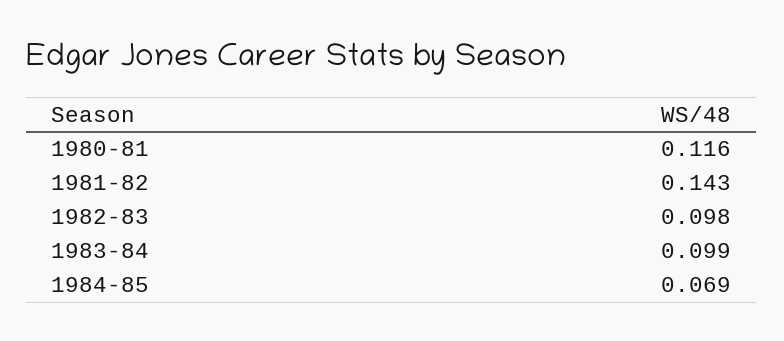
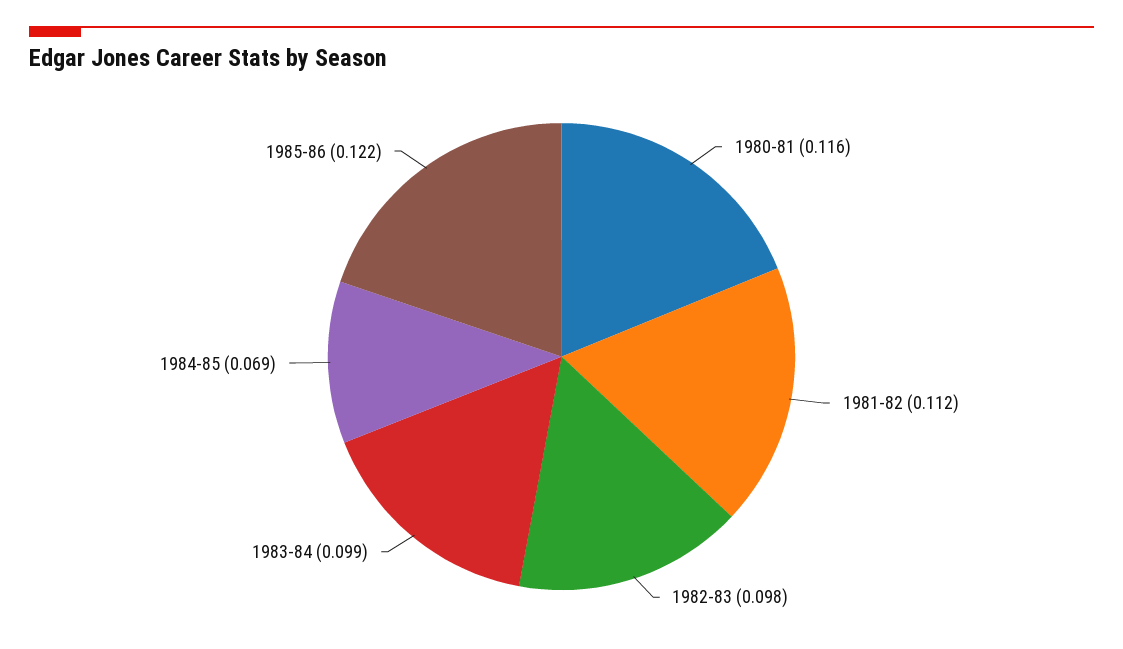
1981-82: 0.143 -> 0.112
1985-86: none -> 0.122

